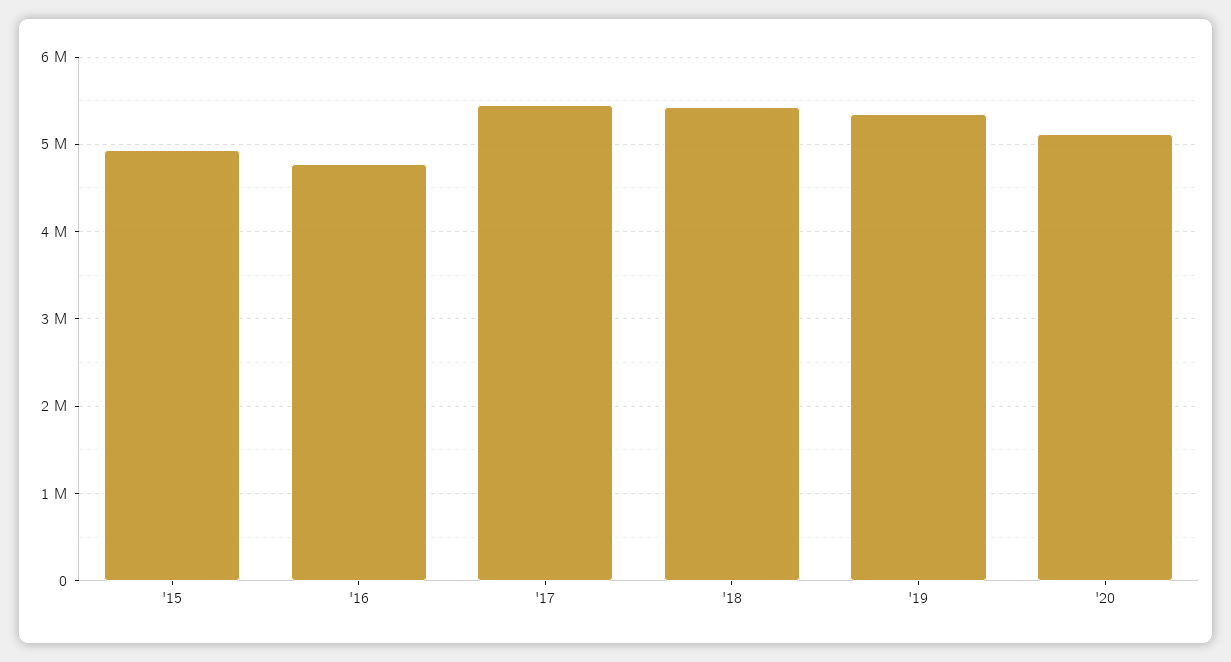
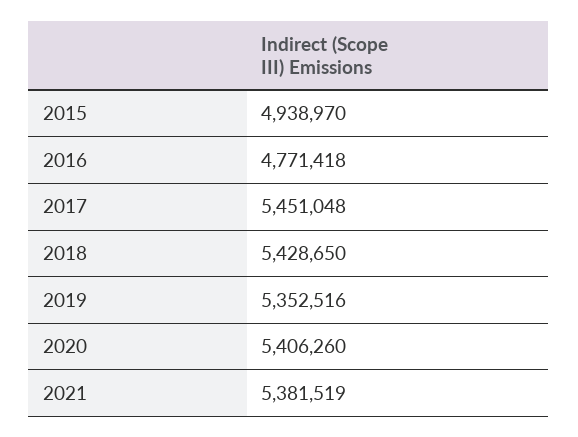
'20: 5100000 -> 5406260
2021: none -> 5381519

